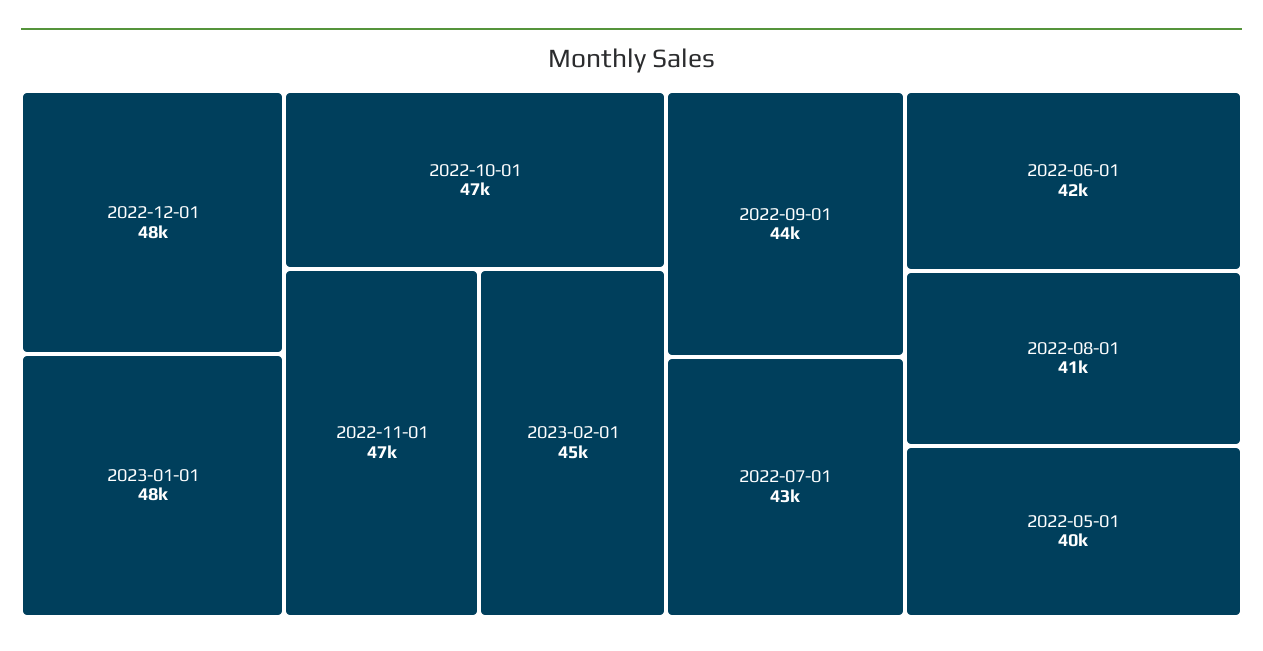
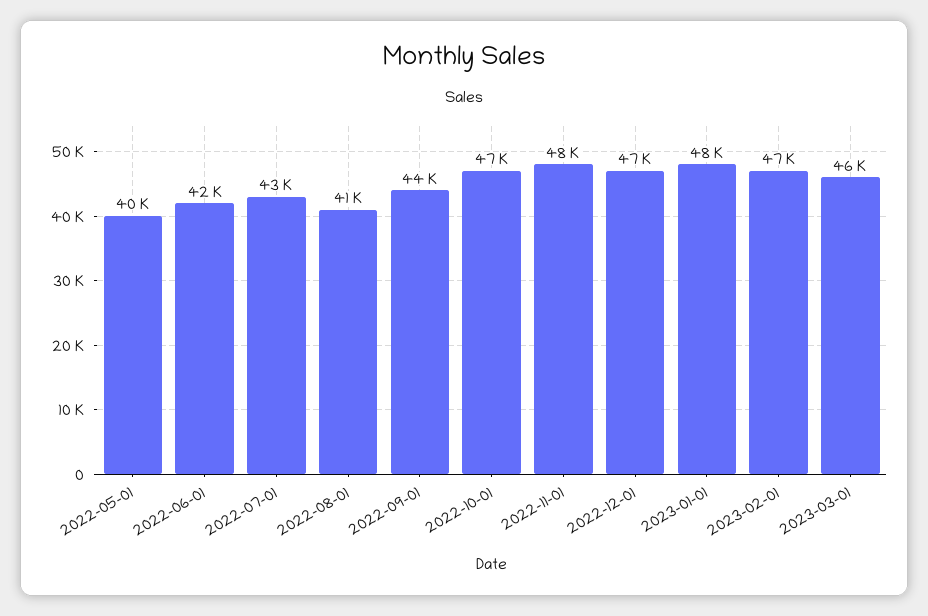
2022-12-01: 48000 -> 47000
2022-11-01: 47000 -> 48000
2023-02-01: 45000 -> 47000
2023-03-01: none -> 46000

